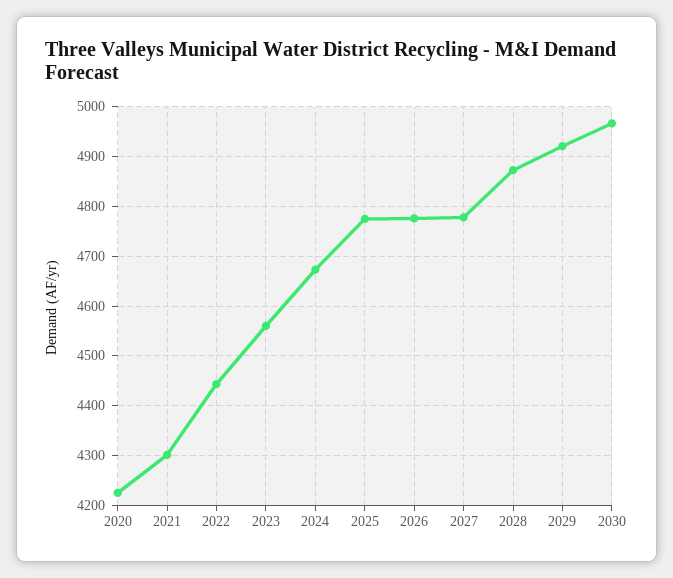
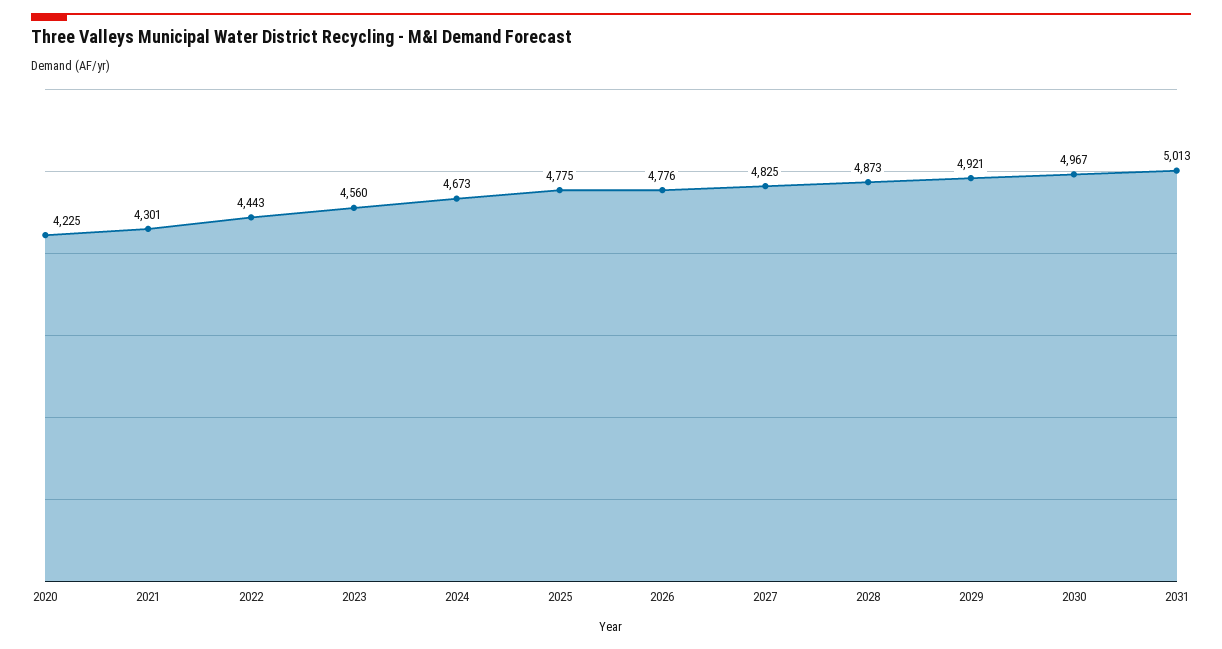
2027: 4780 -> 4825
2031: none -> 5013

